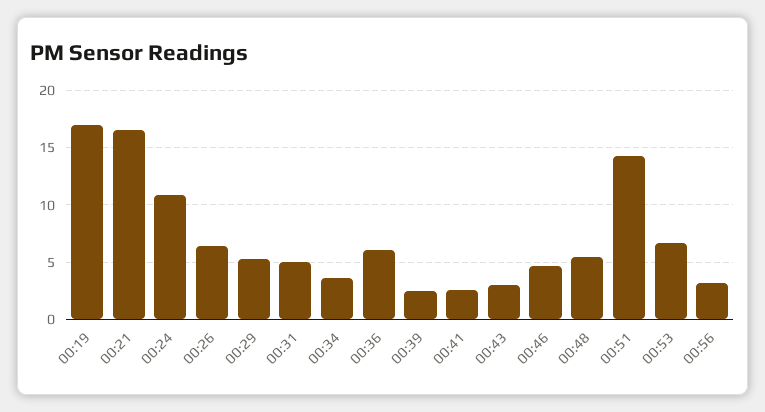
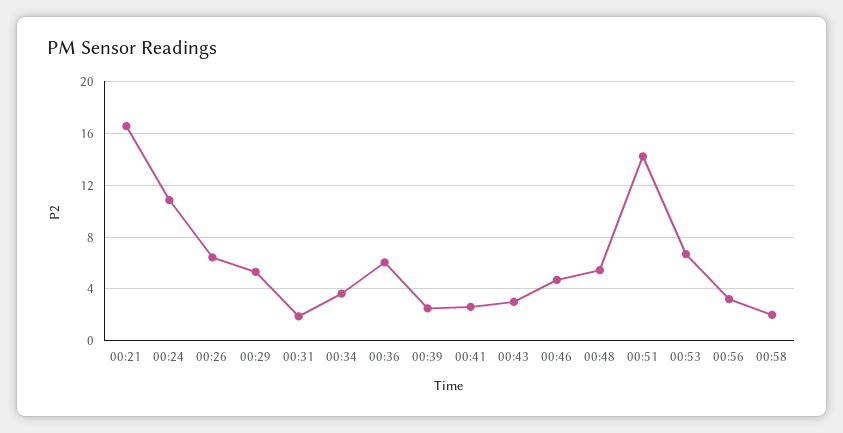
00:19: 17 -> none
00:31: 5 -> 2
00:58: none -> 2

